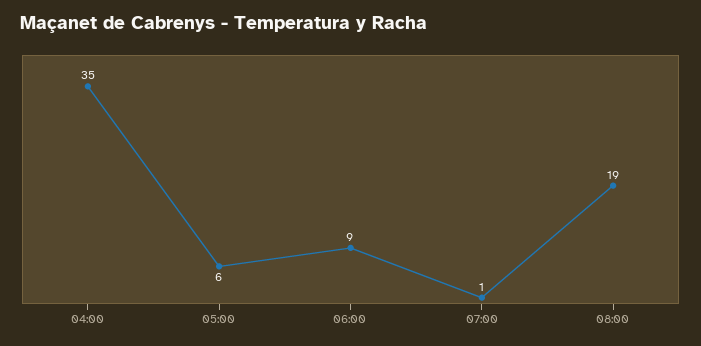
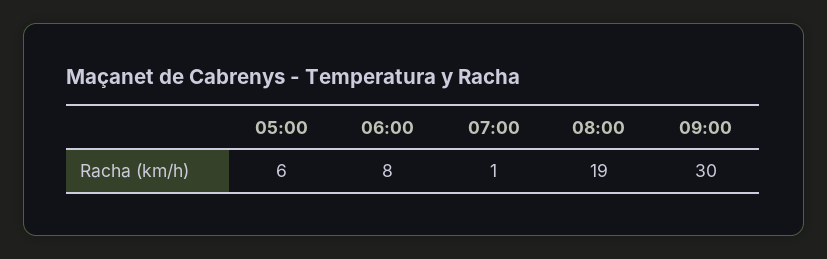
04:00: 35 -> none
06:00: 9 -> 8
09:00: none -> 30

